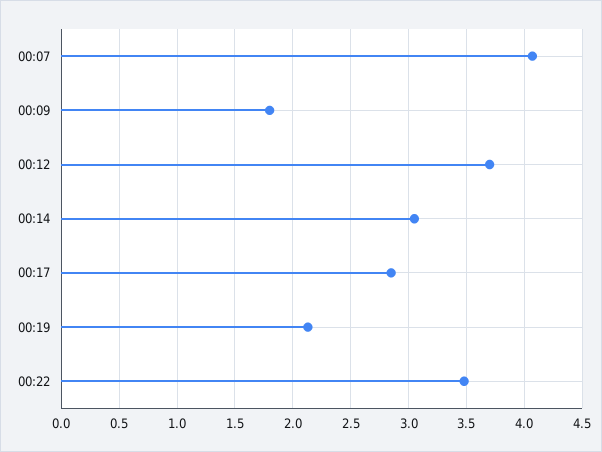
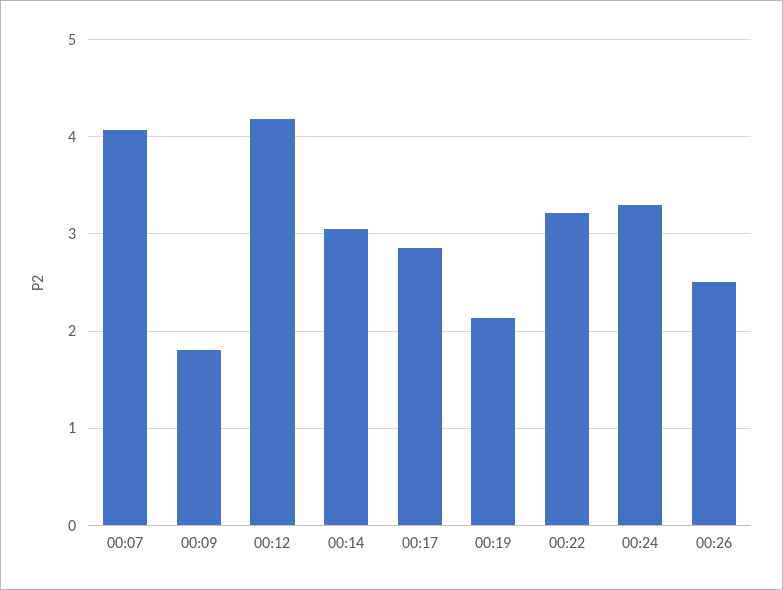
00:12: 3.7 -> 4.2
00:22: 3.5 -> 3.2
00:24: none -> 3.3
00:26: none -> 2.5

